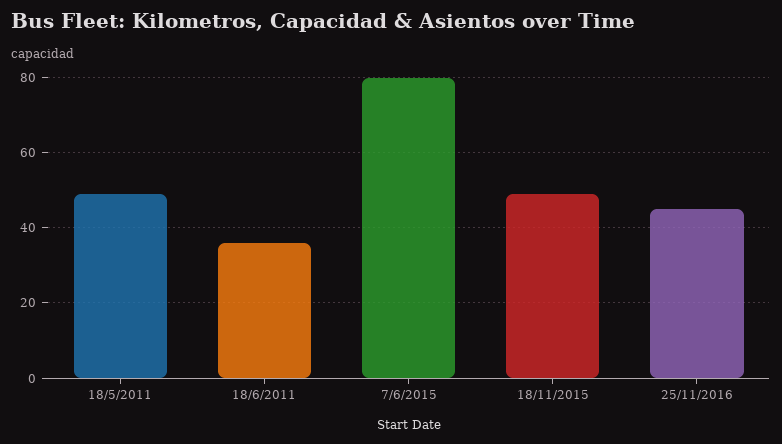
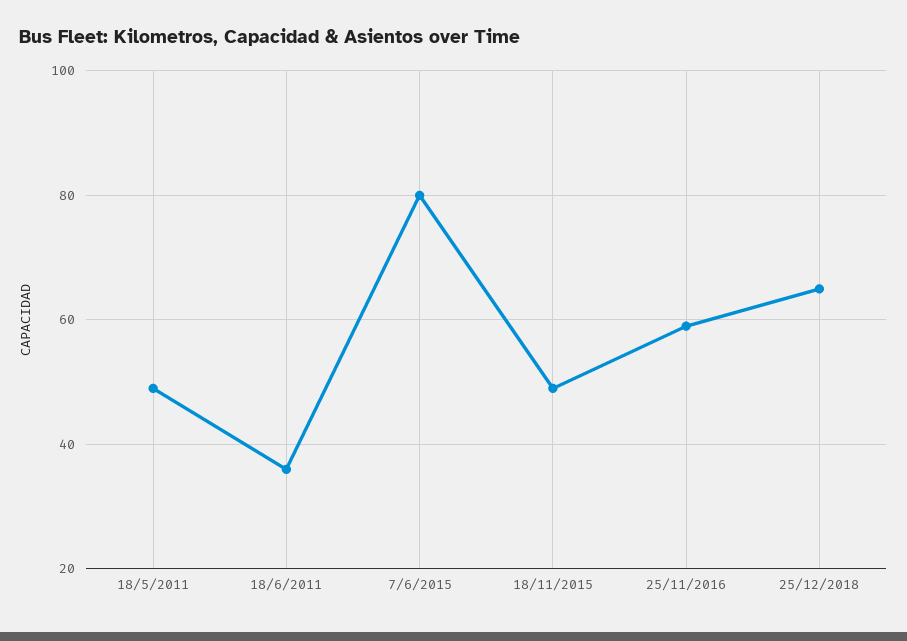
25/11/2016: 45 -> 60
25/12/2018: none -> 65

